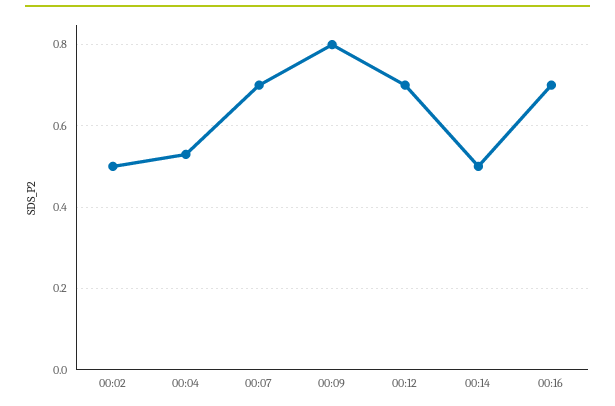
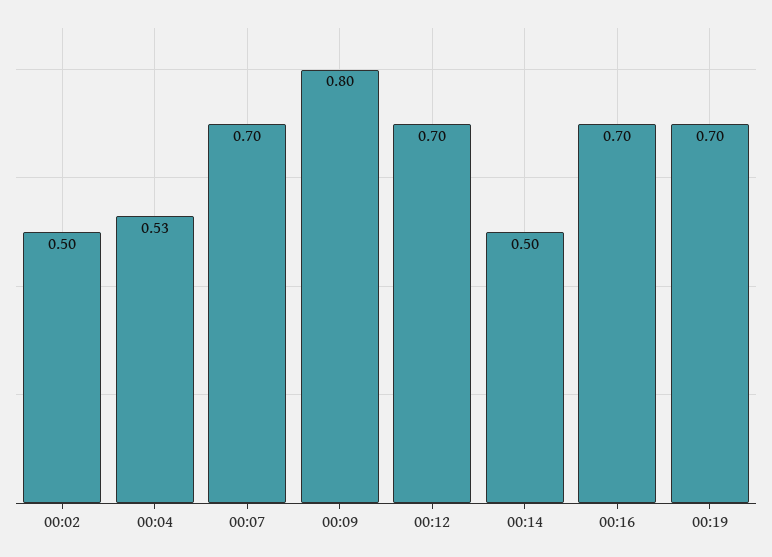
00:19: none -> 0.7

